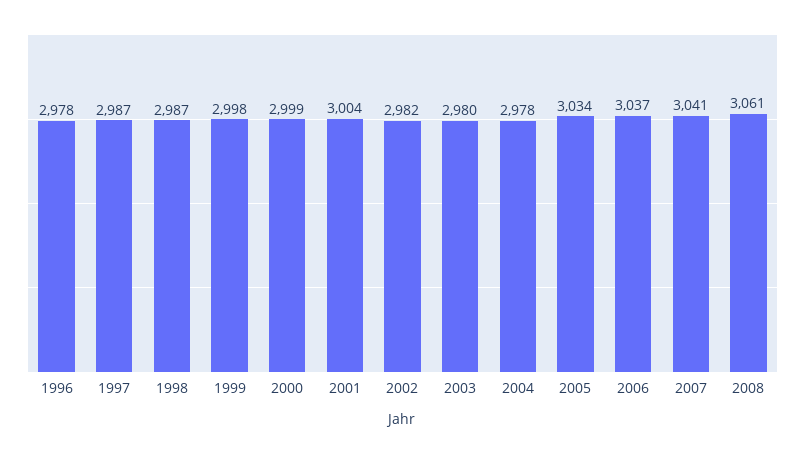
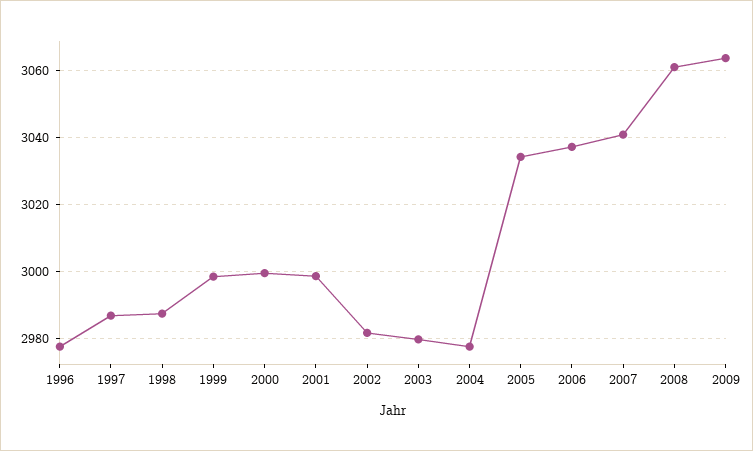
2001: 3004 -> 2998
2009: none -> 3064

